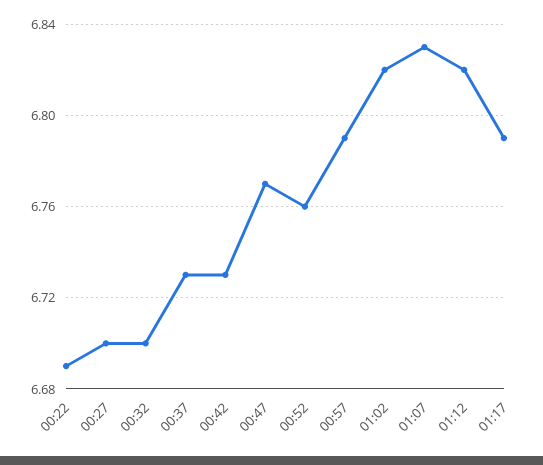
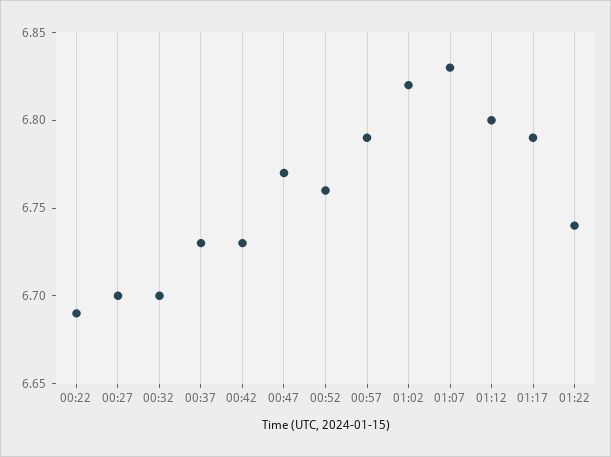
01:12: 6.82 -> 6.8
01:22: none -> 6.74

